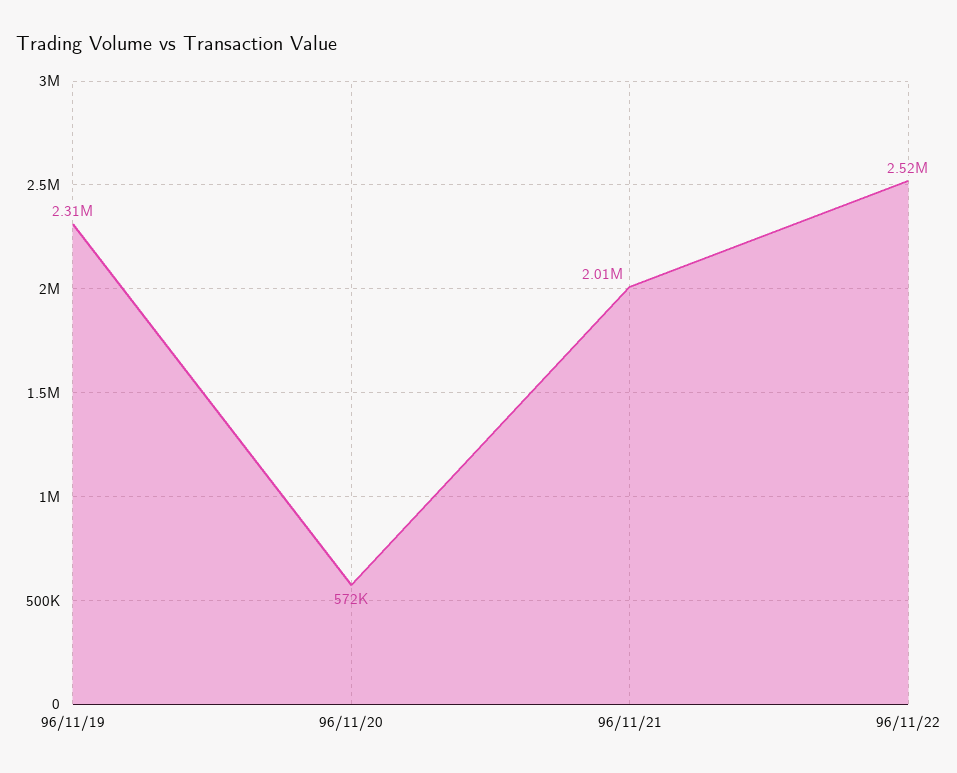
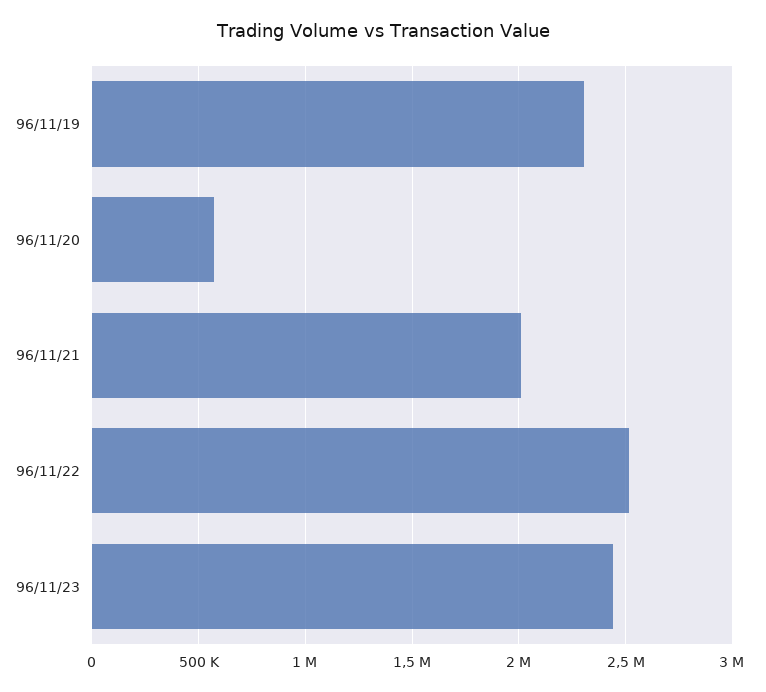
96/11/23: none -> 2450000

